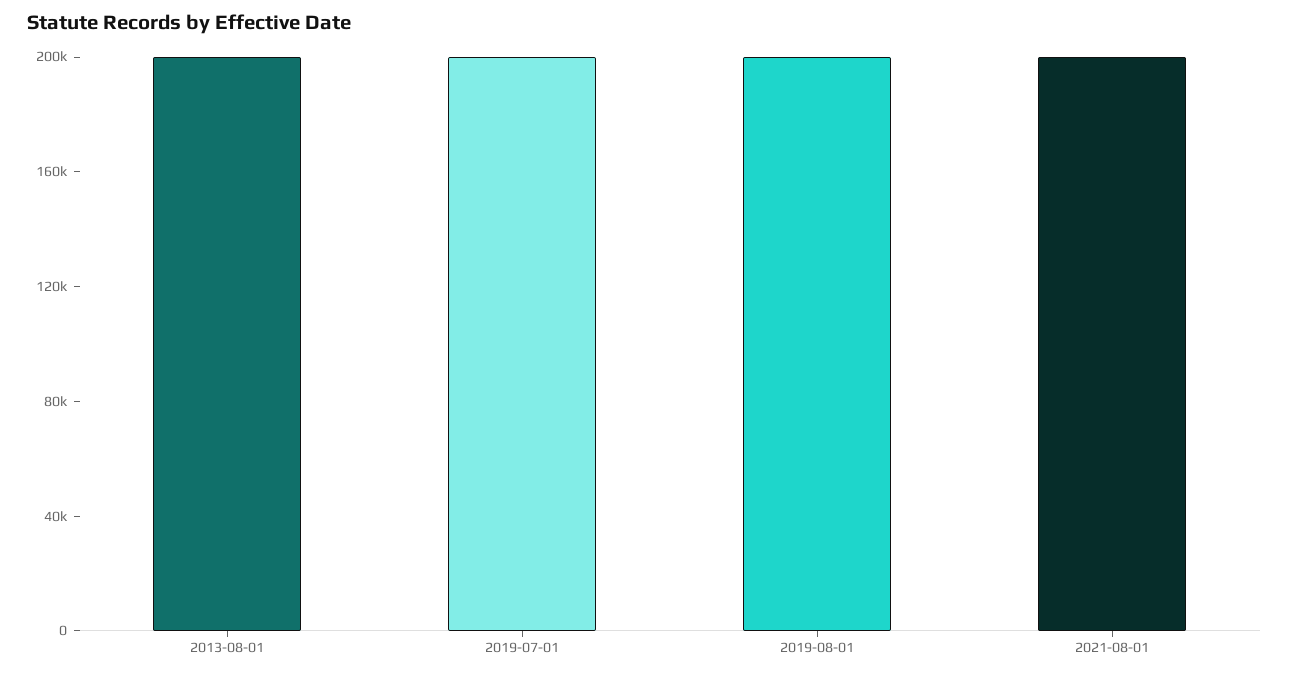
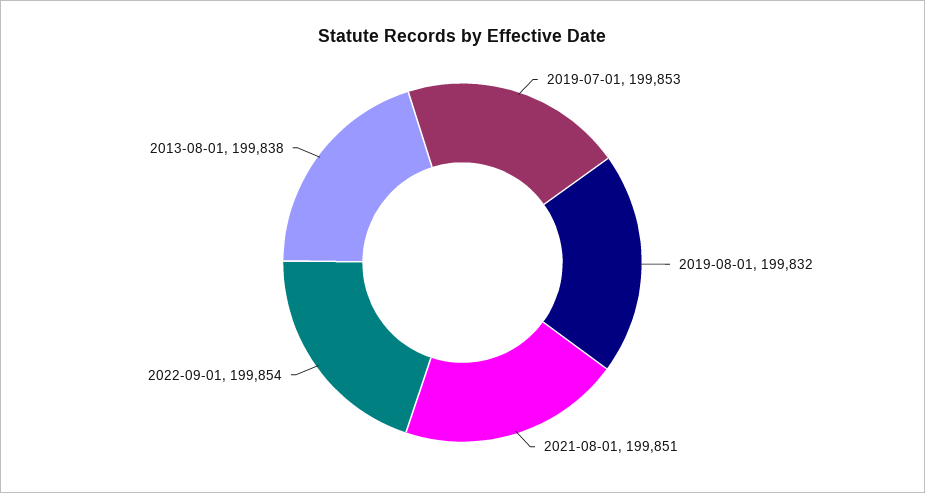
2022-09-01: none -> 199854

